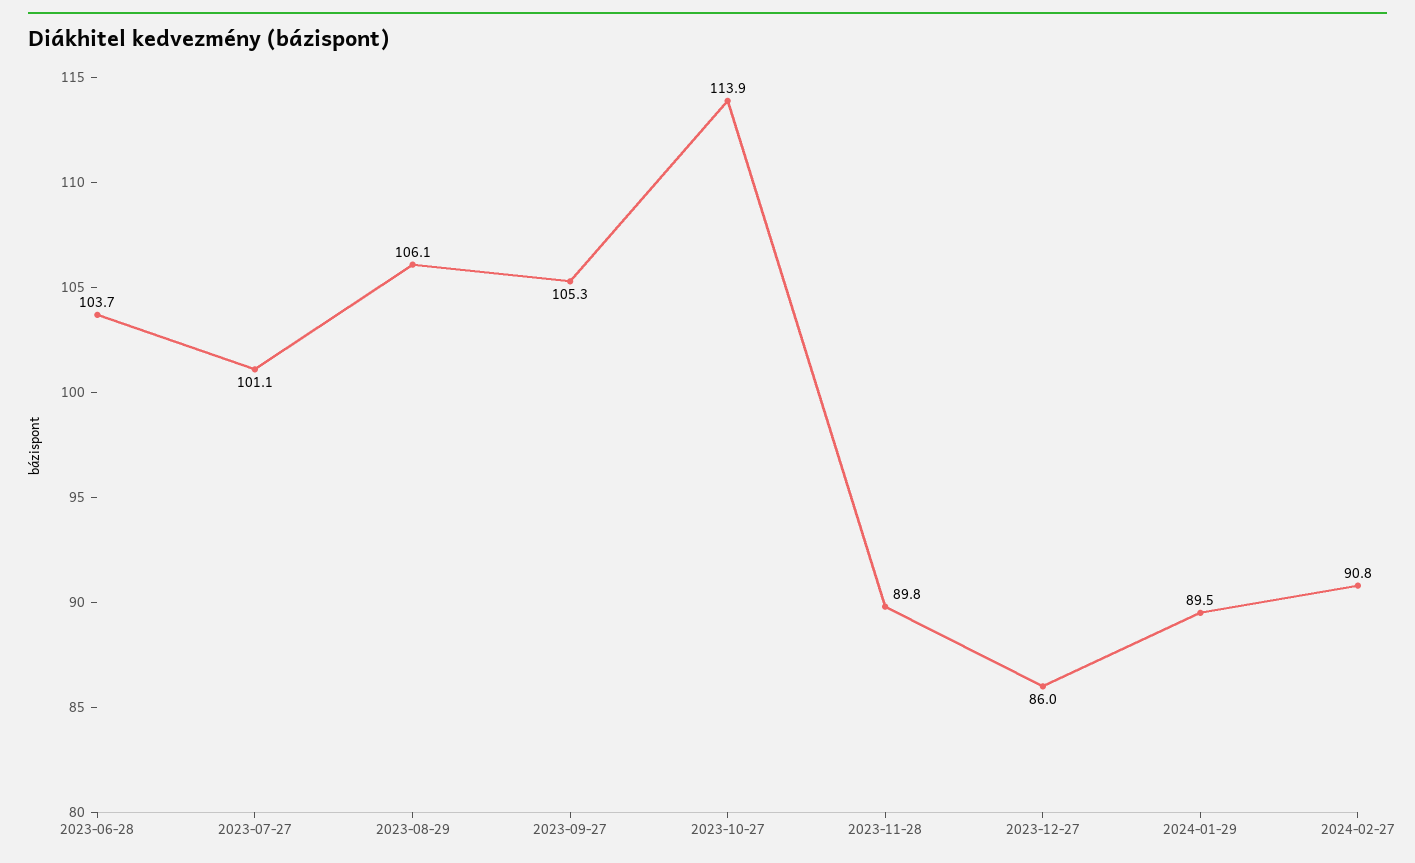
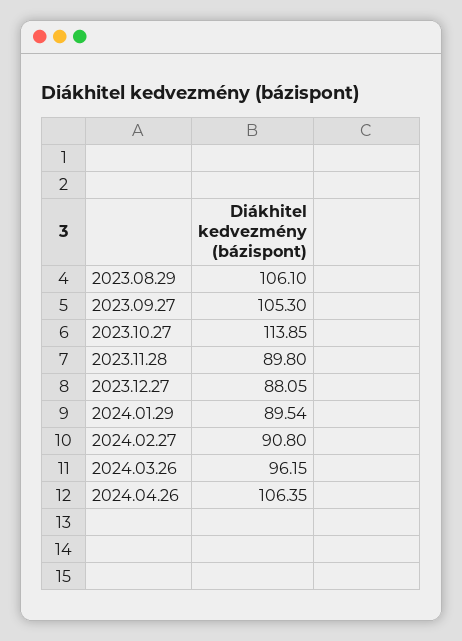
2023-06-28: 103.7 -> none
2023-07-27: 101.1 -> none
2023-12-27: 86 -> 88.05
2024.03.26: none -> 96.15
2024.04.26: none -> 106.35

